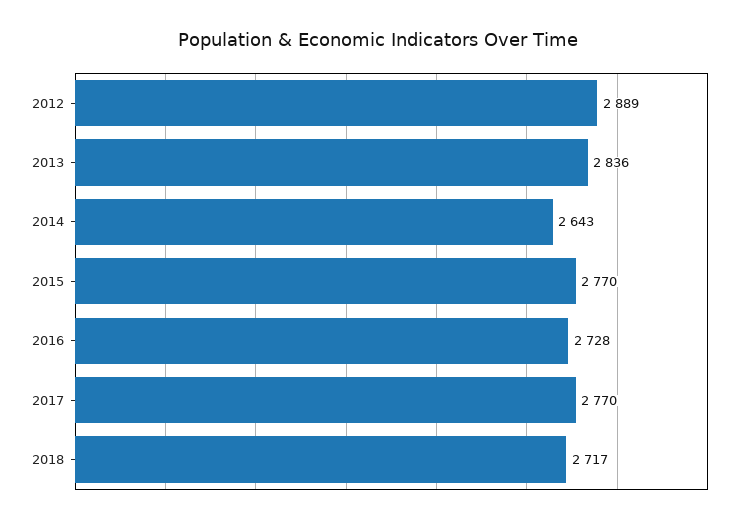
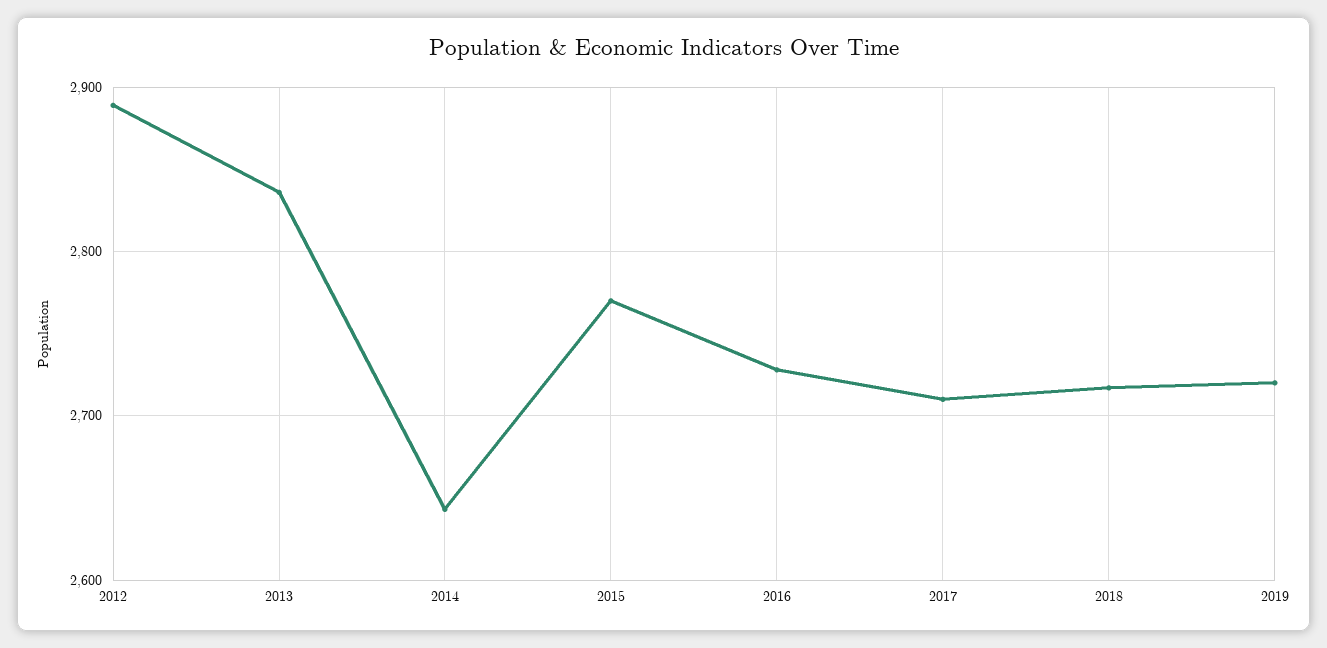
2017: 2770 -> 2710
2019: none -> 2720

